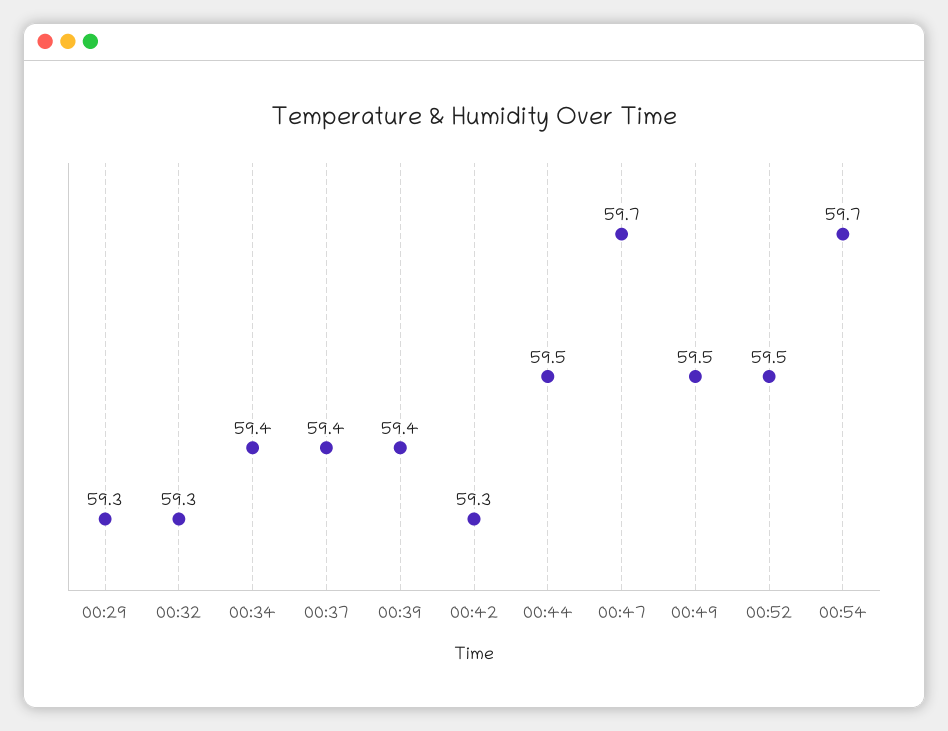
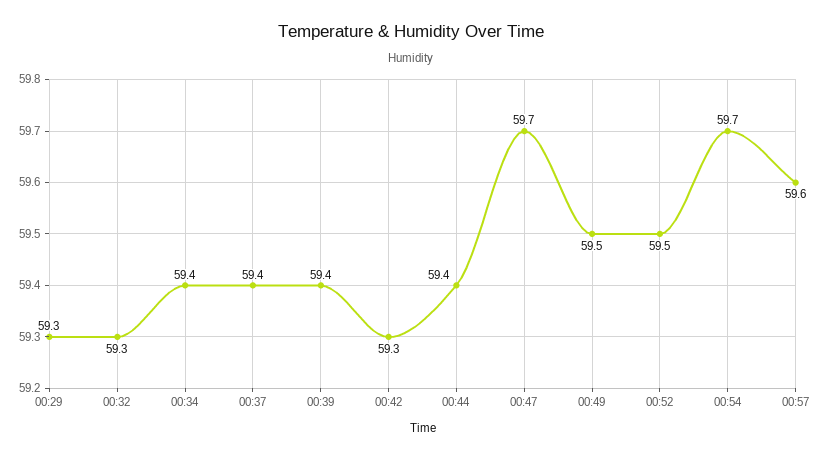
00:44: 59.5 -> 59.4
00:57: none -> 59.6

